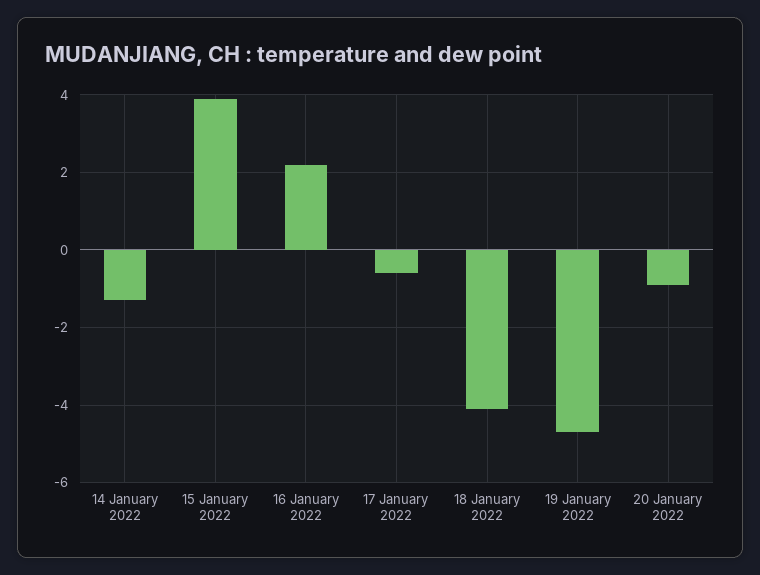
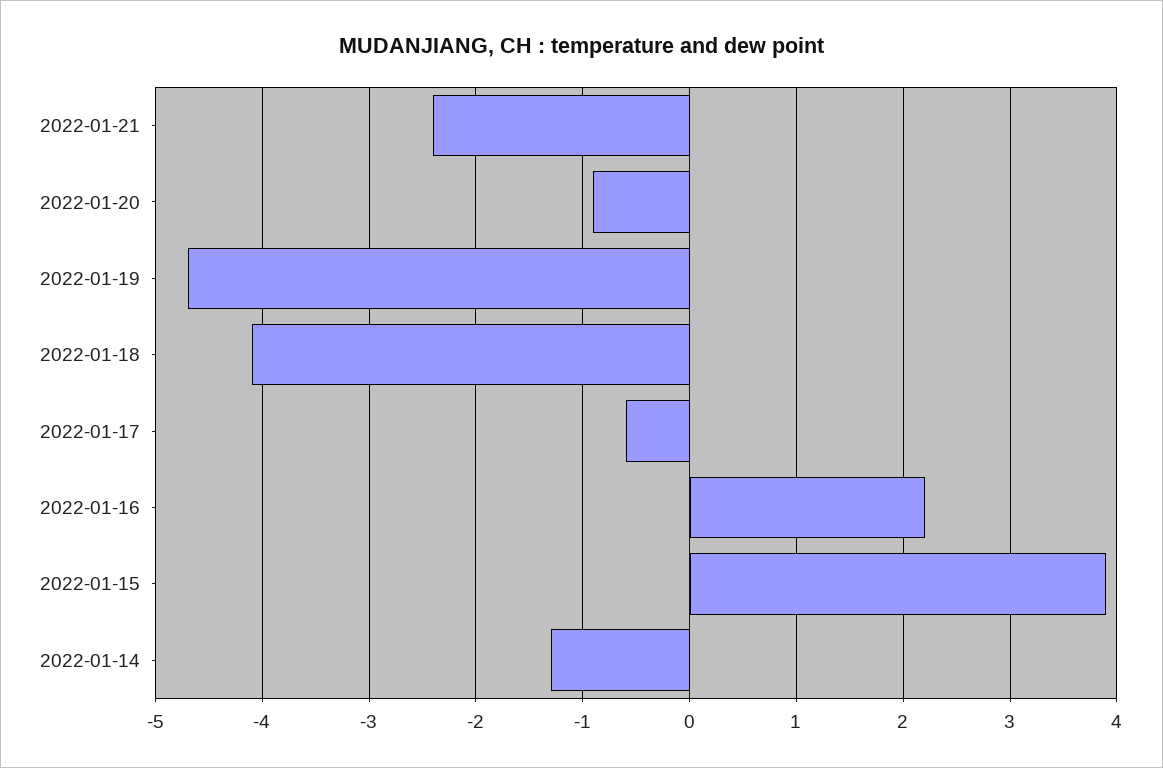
2022-01-21: none -> -2.4

